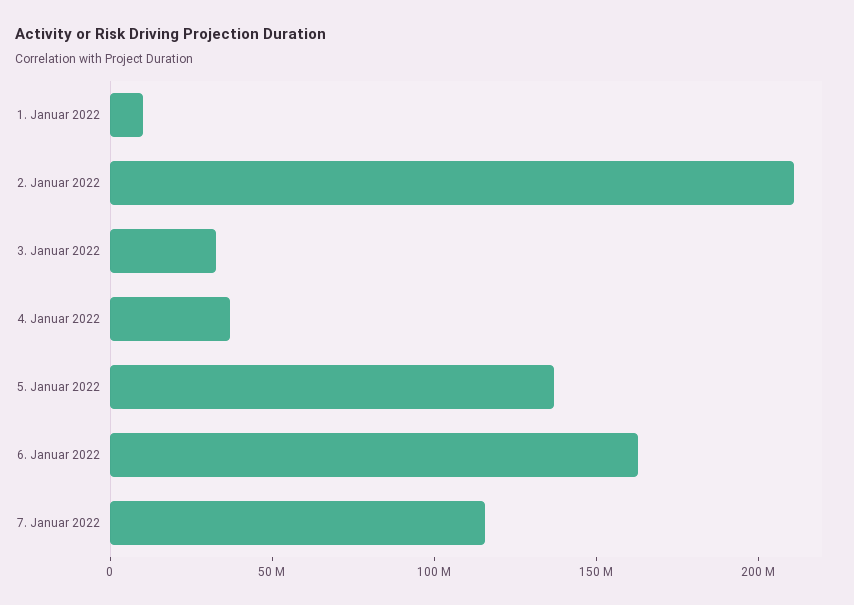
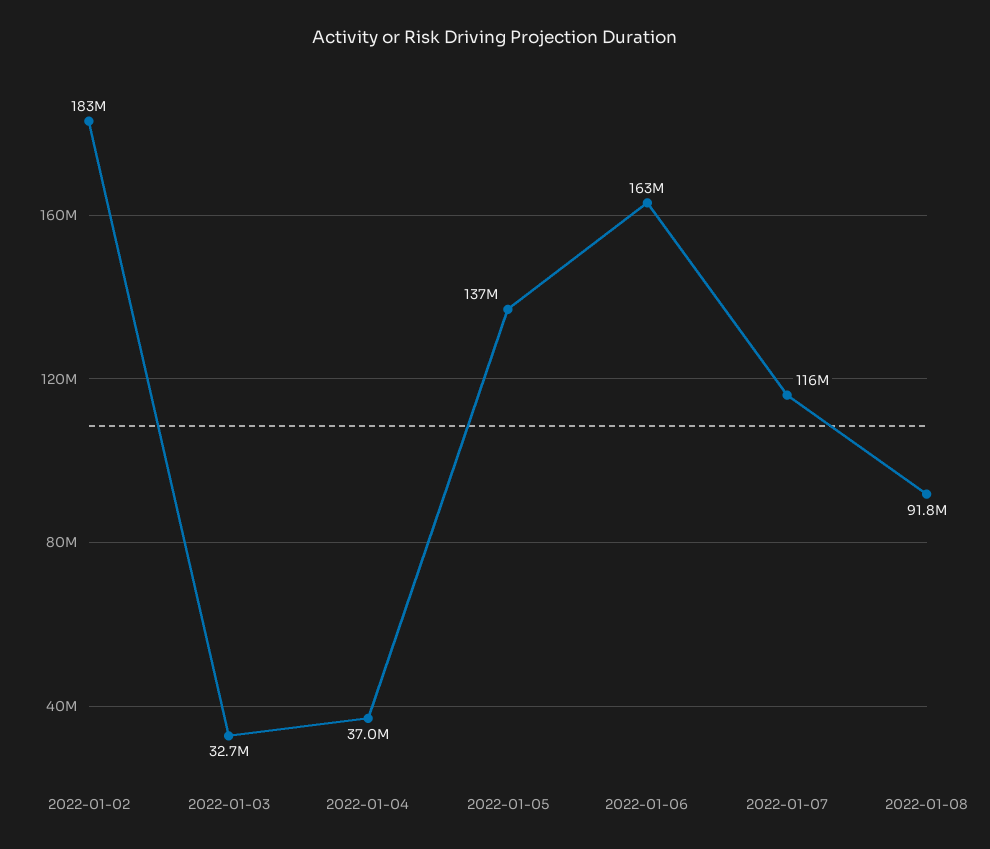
1. Januar 2022: 10000000 -> none
2. Januar 2022: 210000000 -> 183000000
2022-01-08: none -> 91800000

